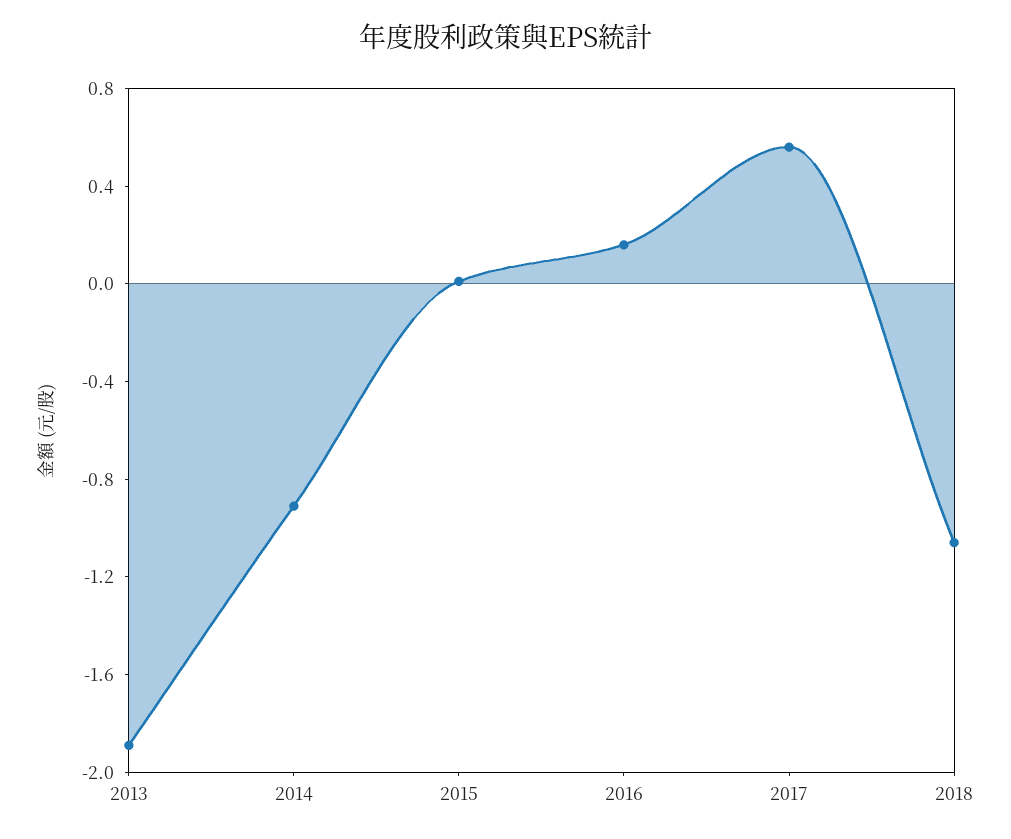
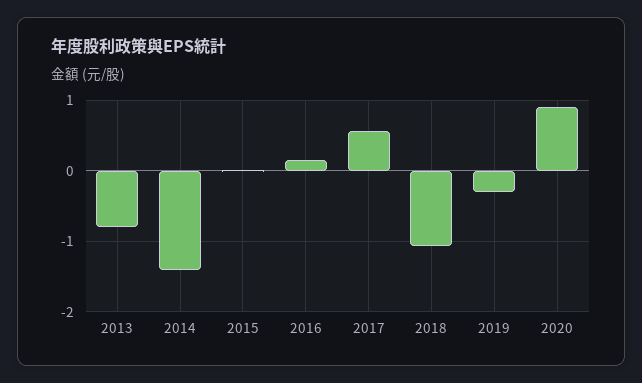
2013: -1.9 -> -0.8
2014: -0.9 -> -1.4
2019: none -> -0.3
2020: none -> 0.9

